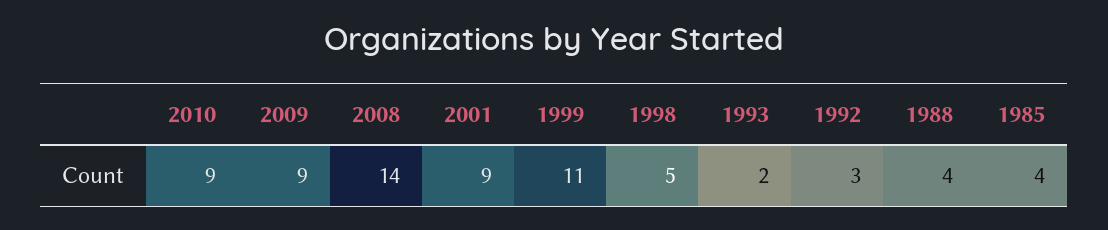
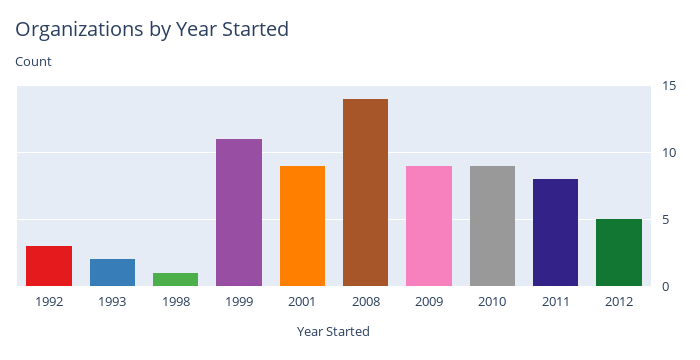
1998: 5 -> 1
1988: 4 -> none
1985: 4 -> none
2011: none -> 8
2012: none -> 5

